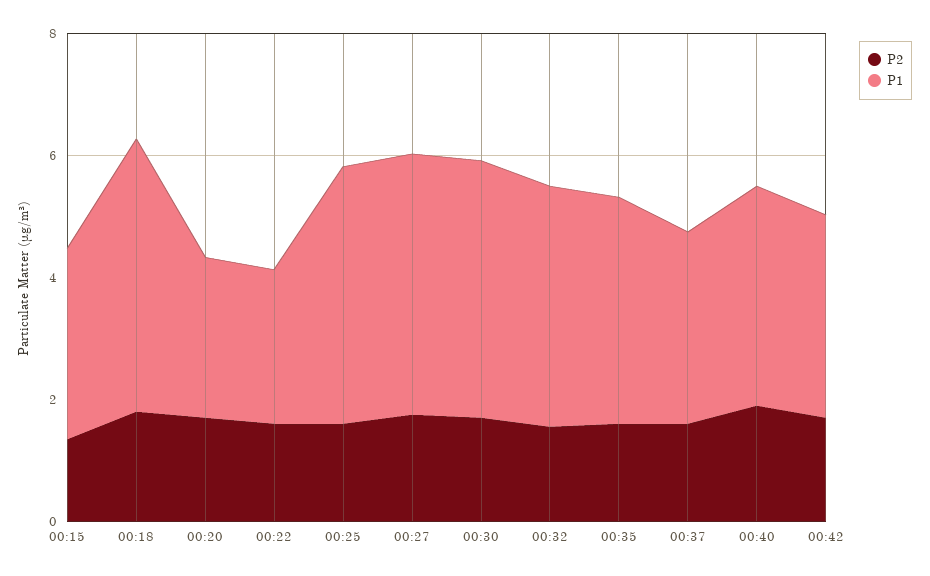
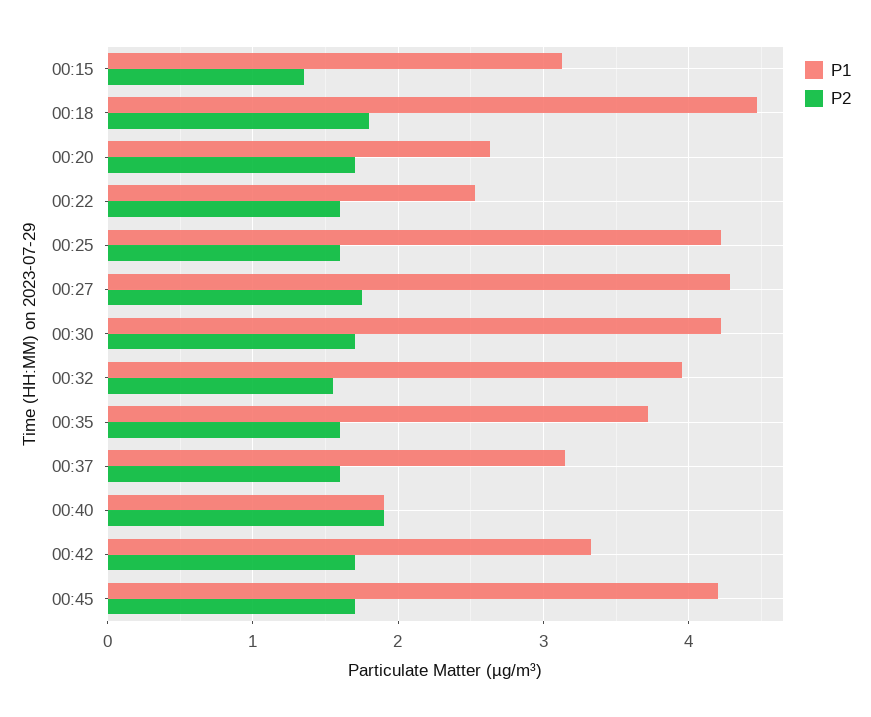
P1, 00:40: 3.5 -> 1.9
P1, 00:45: none -> 4.2
P2, 00:45: none -> 1.7

